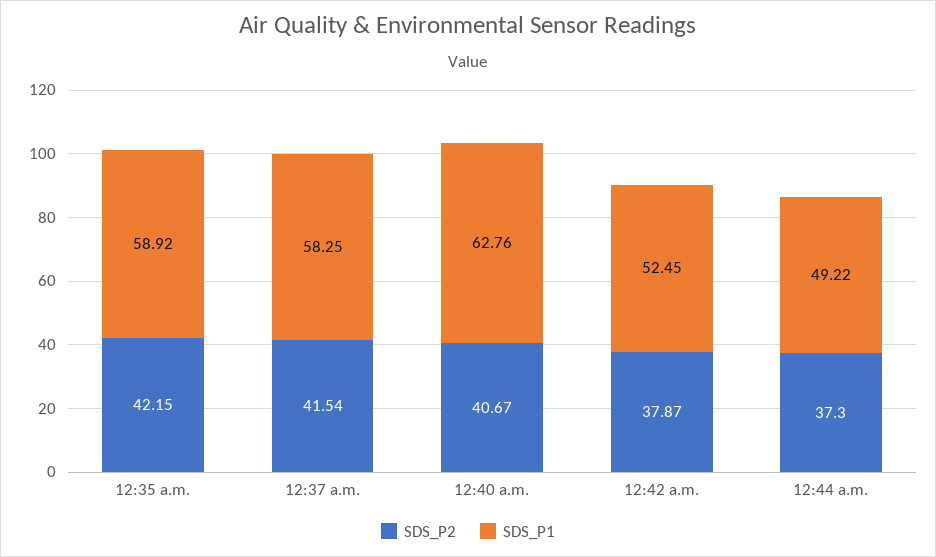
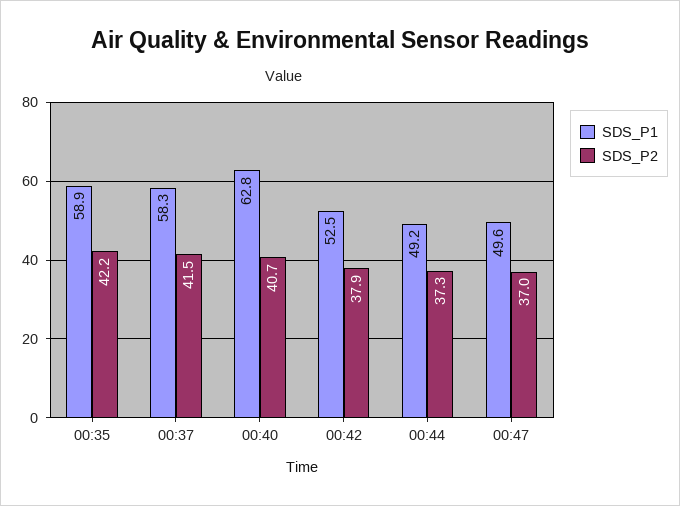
SDS_P1, 00:47: none -> 49.6
SDS_P2, 00:47: none -> 37

